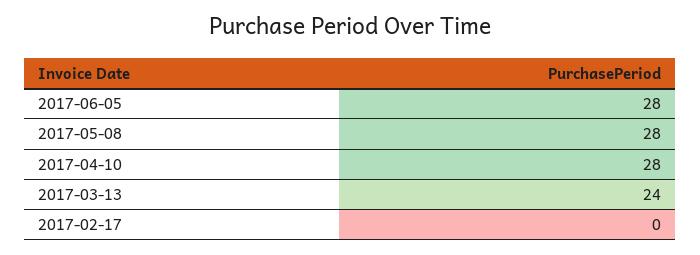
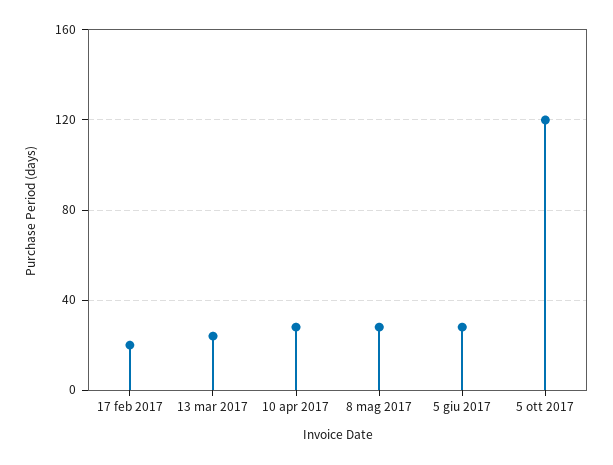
2017-02-17: 0 -> 20
5 ott 2017: none -> 120

